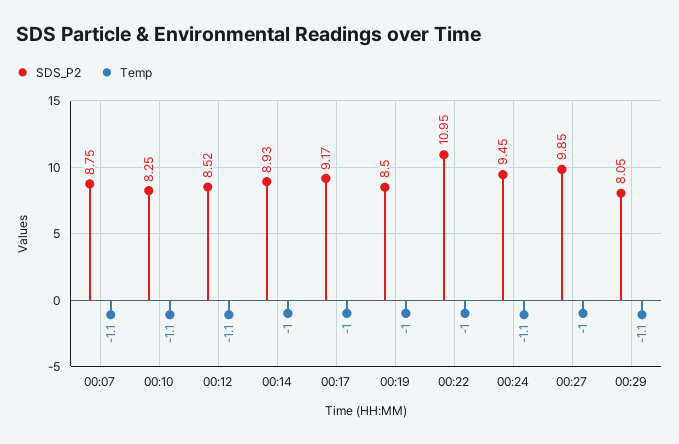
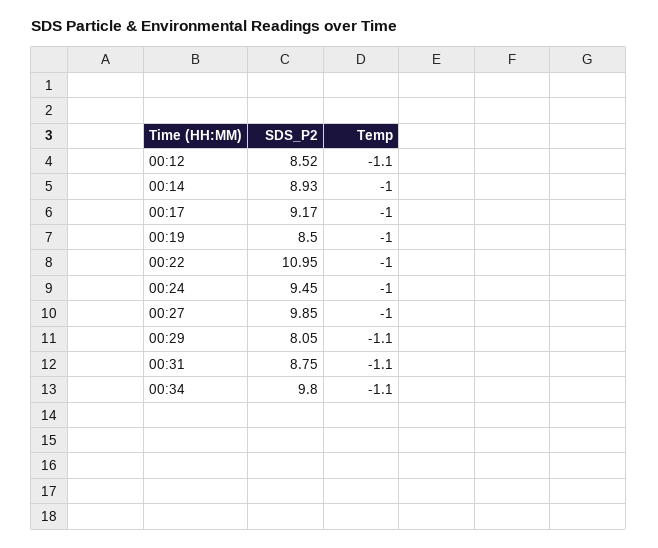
SDS_P2, 00:07: 8.75 -> none
Temp, 00:07: -1.1 -> none
SDS_P2, 00:10: 8.25 -> none
Temp, 00:10: -1.1 -> none
Temp, 00:24: -1.1 -> -1
SDS_P2, 00:31: none -> 8.75
Temp, 00:31: none -> -1.1
SDS_P2, 00:34: none -> 9.8
Temp, 00:34: none -> -1.1

